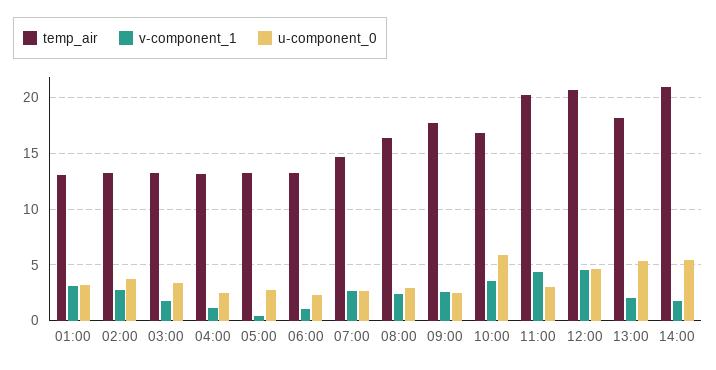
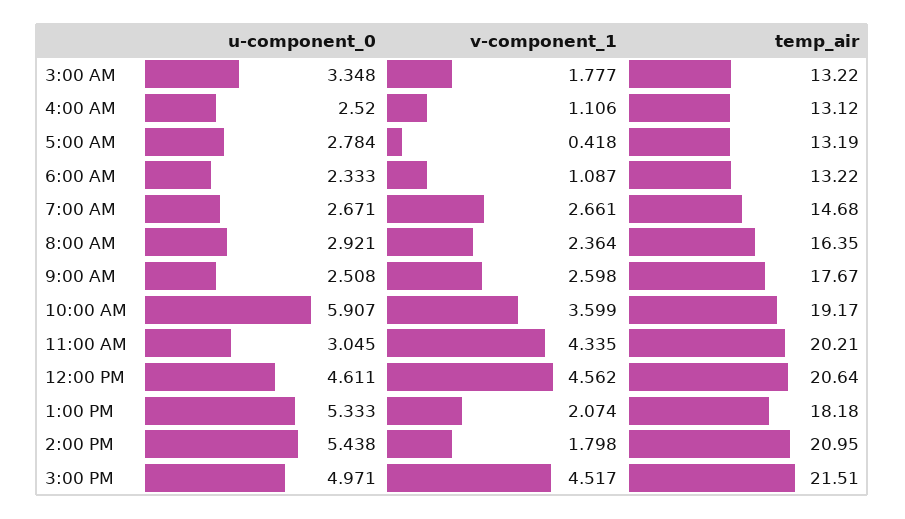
temp_air, 01:00: 13 -> none
v-component_1, 01:00: 3 -> none
u-component_0, 01:00: 3 -> none
temp_air, 02:00: 13 -> none
v-component_1, 02:00: 3 -> none
u-component_0, 02:00: 4 -> none
temp_air, 10:00: 17 -> 19.17
u-component_0, 3:00 PM: none -> 4.971
v-component_1, 3:00 PM: none -> 4.517
temp_air, 3:00 PM: none -> 21.51

